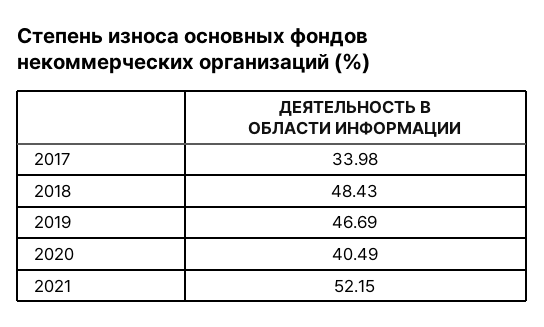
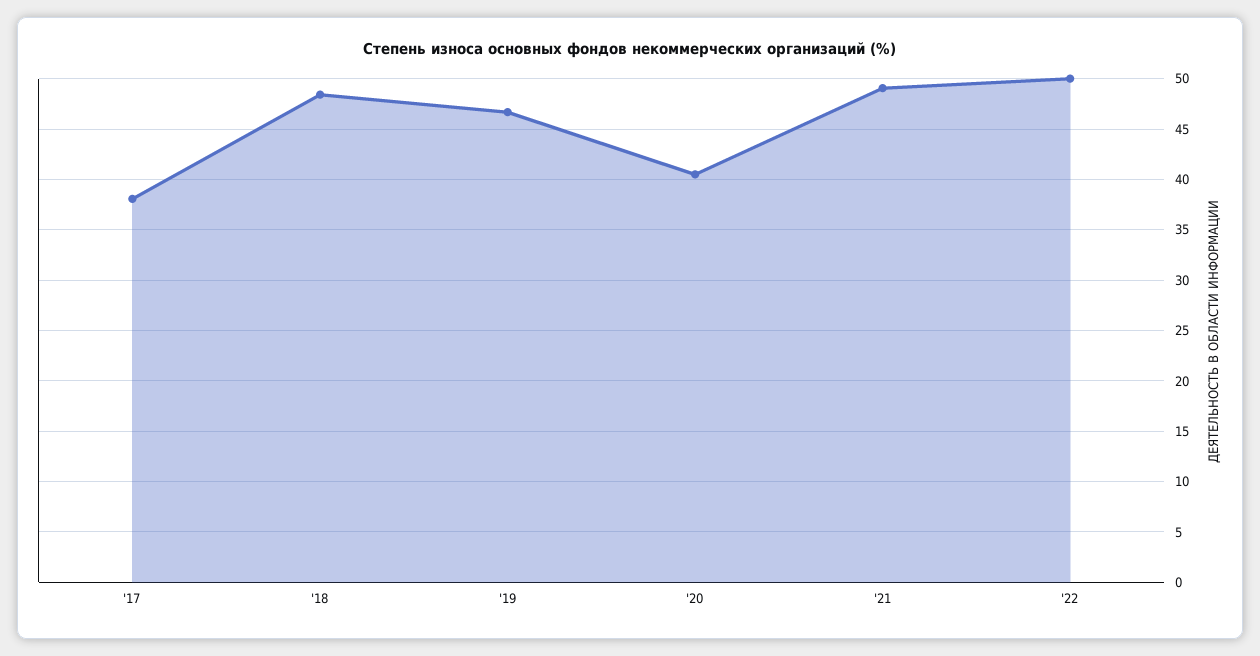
2017: 33.98 -> 38
2021: 52.15 -> 49
'22: none -> 50

